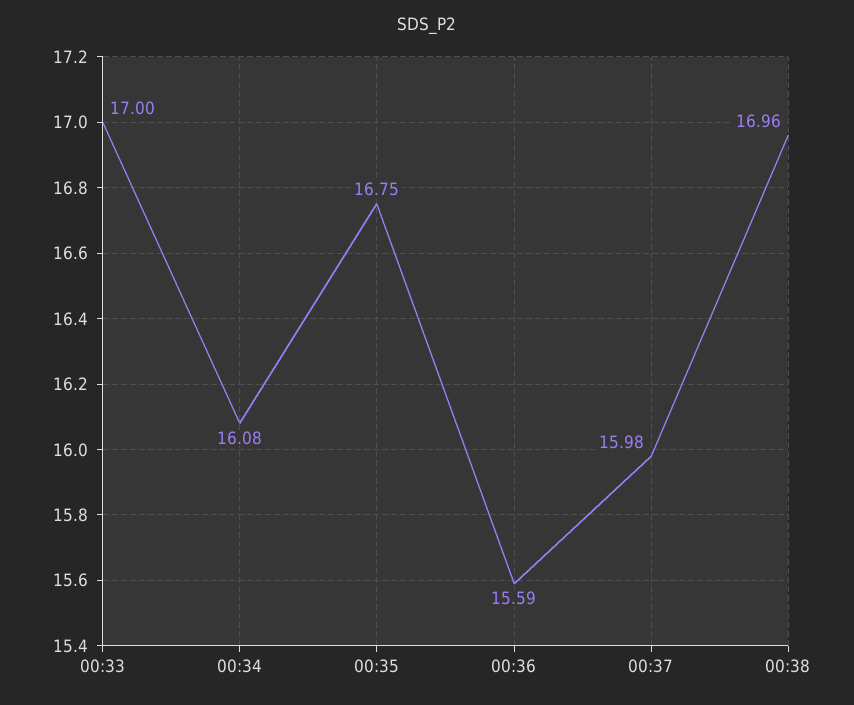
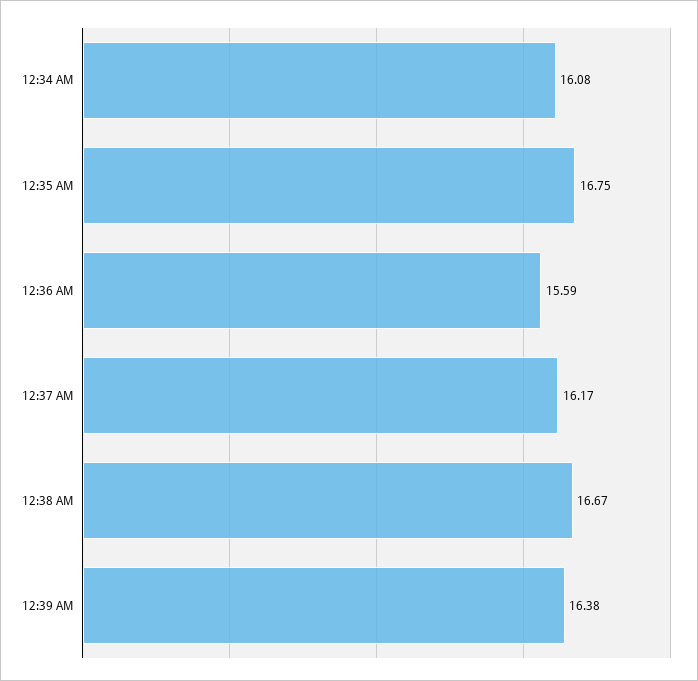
00:33: 17 -> none
00:37: 15.98 -> 16.17
00:38: 16.96 -> 16.67
12:39 AM: none -> 16.38

